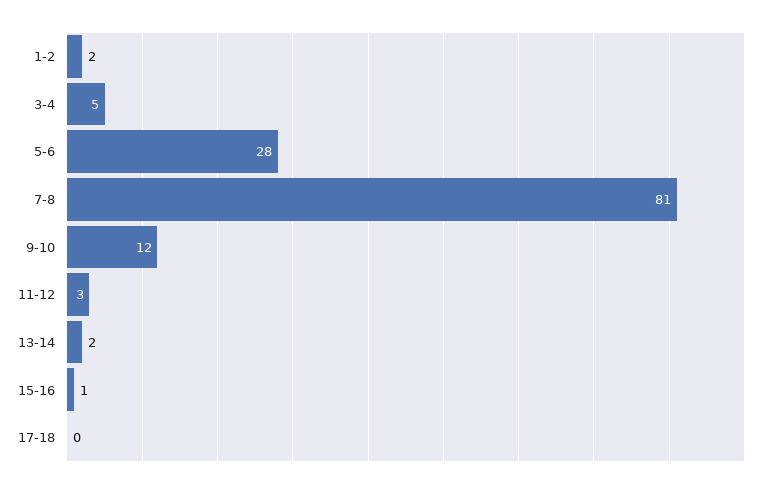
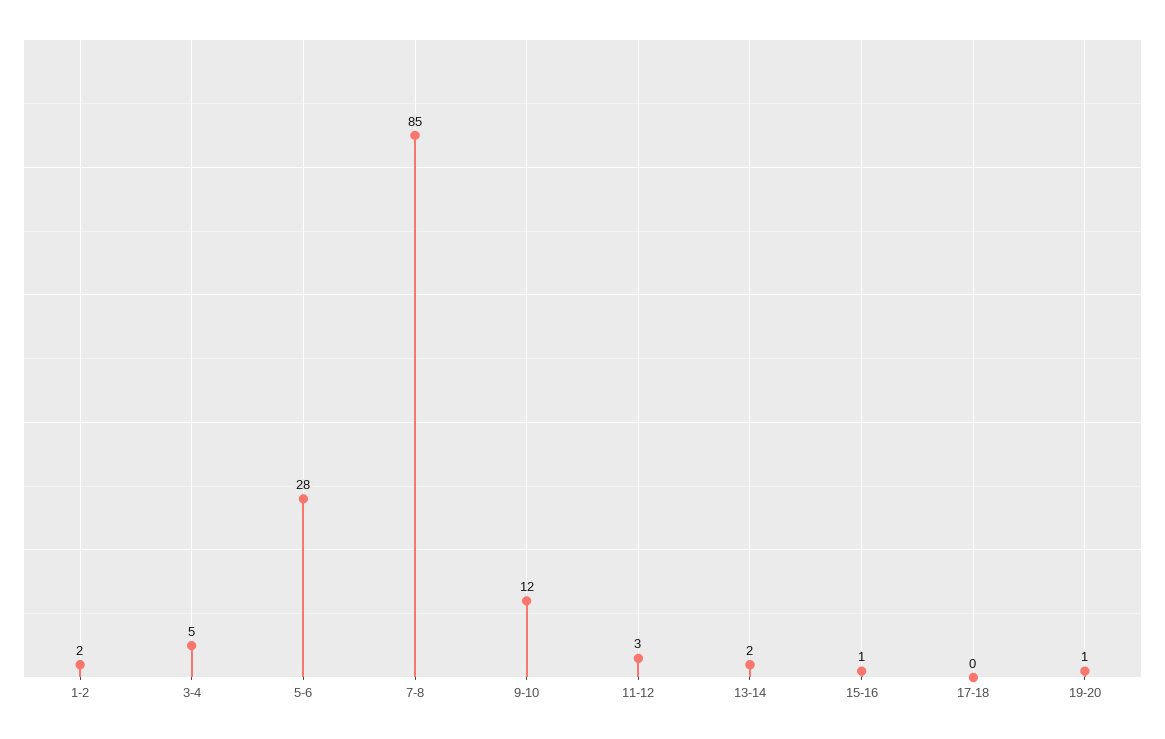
7-8: 81 -> 85
19-20: none -> 1

